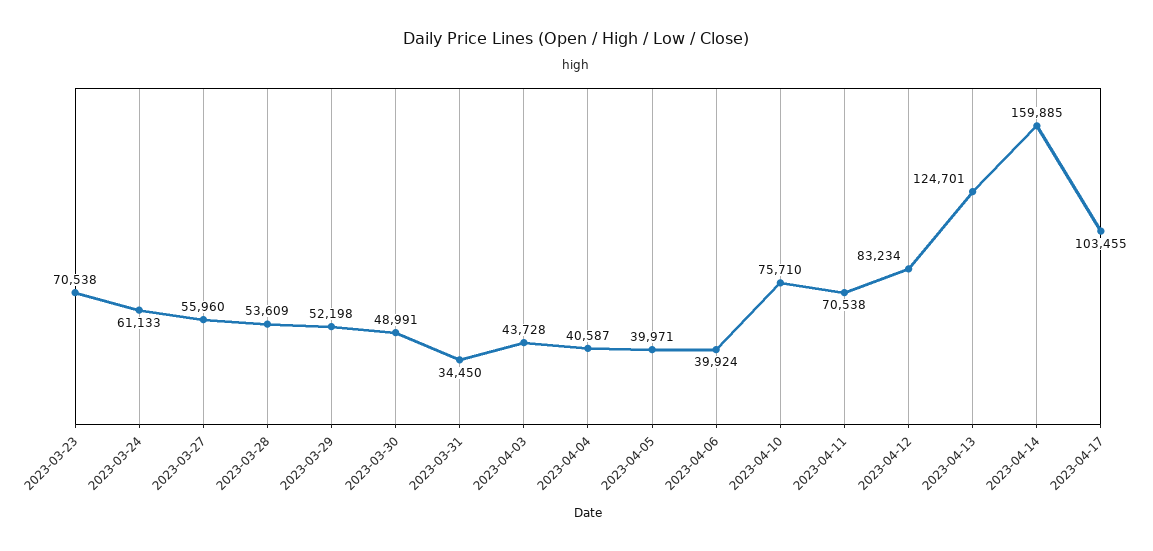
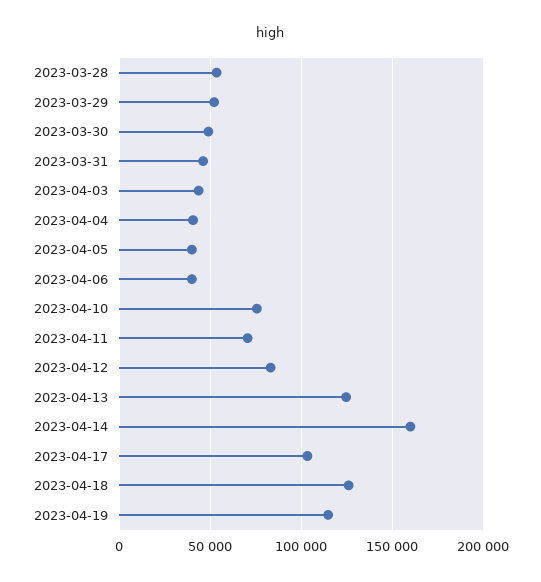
2023-03-23: 70538 -> none
2023-03-24: 61133 -> none
2023-03-27: 55960 -> none
2023-03-31: 34450 -> 45000
2023-04-18: none -> 125000
2023-04-19: none -> 115000

